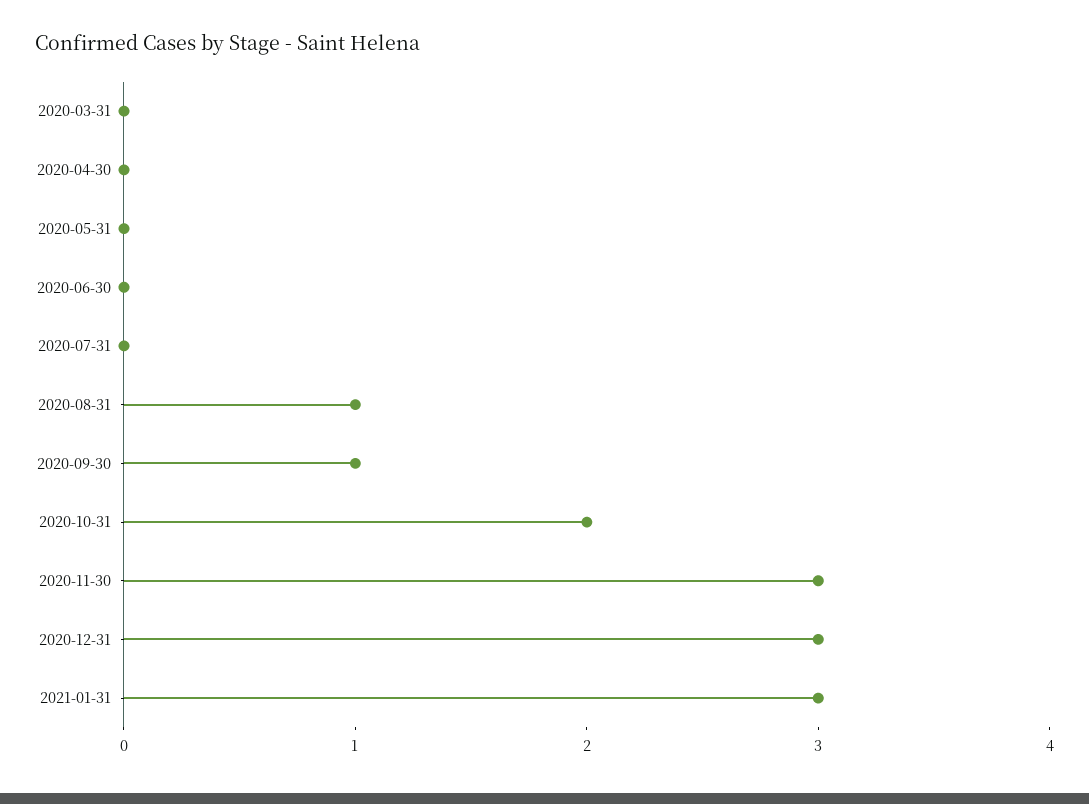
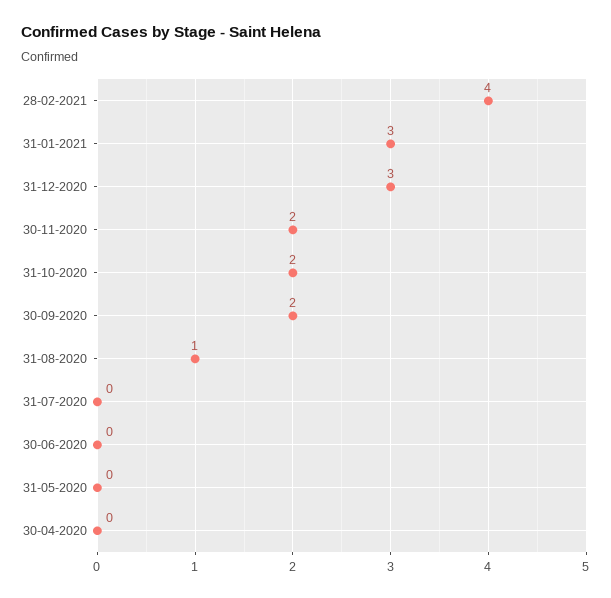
2020-03-31: 0 -> none
2020-09-30: 1 -> 2
2020-11-30: 3 -> 2
28-02-2021: none -> 4

